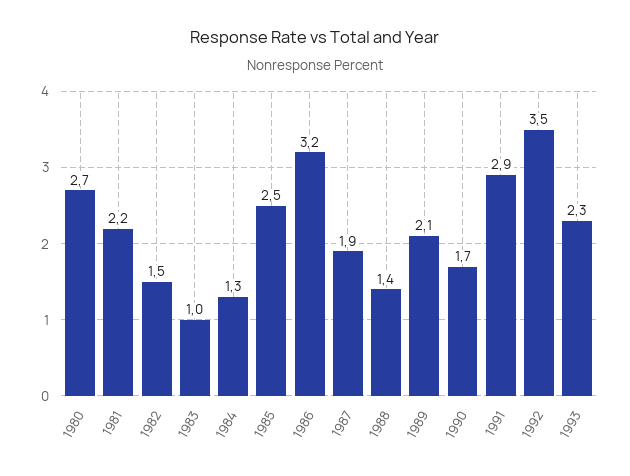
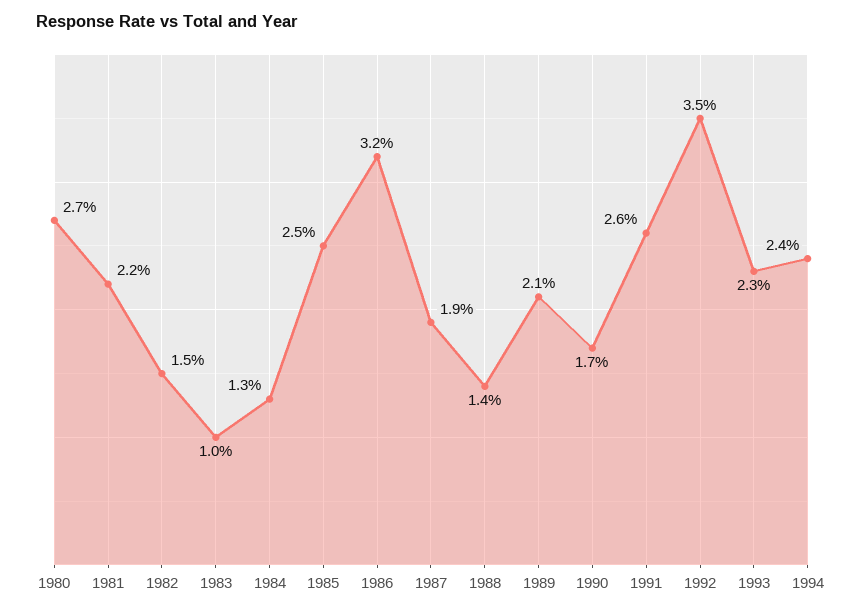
1991: 2.9 -> 2.6
1994: none -> 2.4

